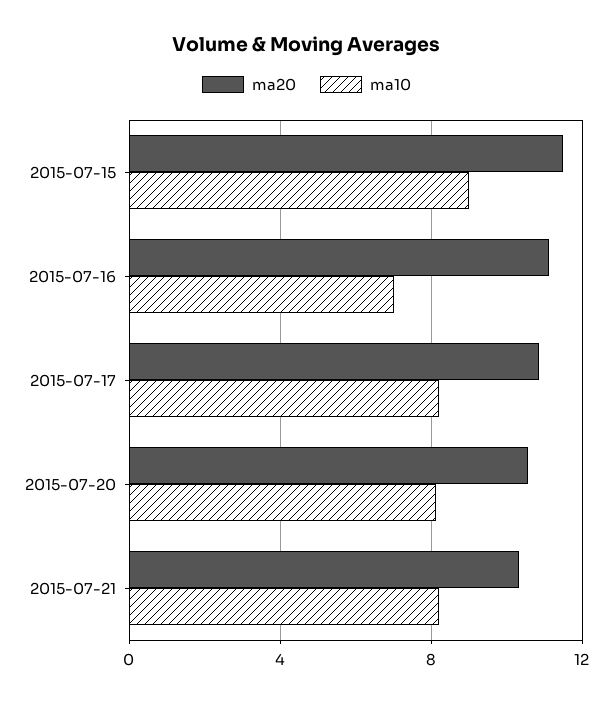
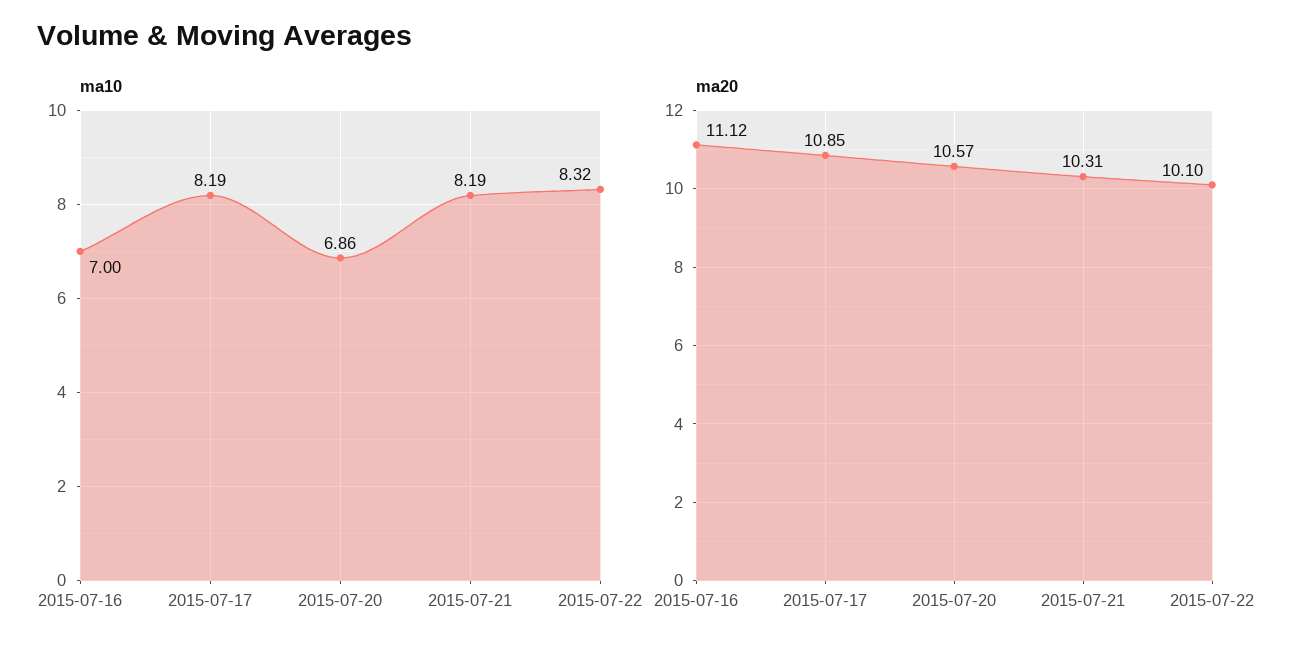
ma20, 2015-07-15: 11.5 -> none
ma10, 2015-07-15: 9 -> none
ma10, 2015-07-20: 8 -> 6.86
ma10, 2015-07-22: none -> 8.32
ma20, 2015-07-22: none -> 10.1

